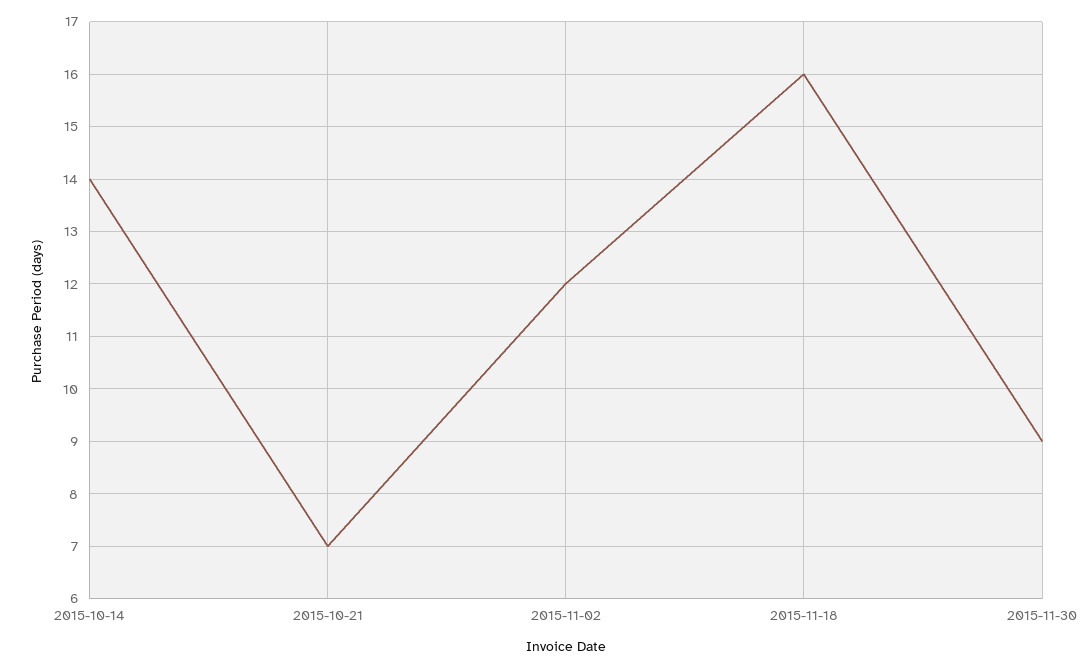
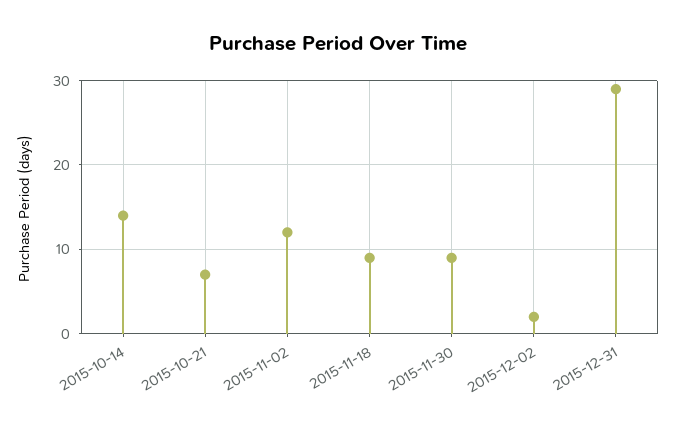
2015-11-18: 16 -> 9
2015-12-02: none -> 2
2015-12-31: none -> 29

